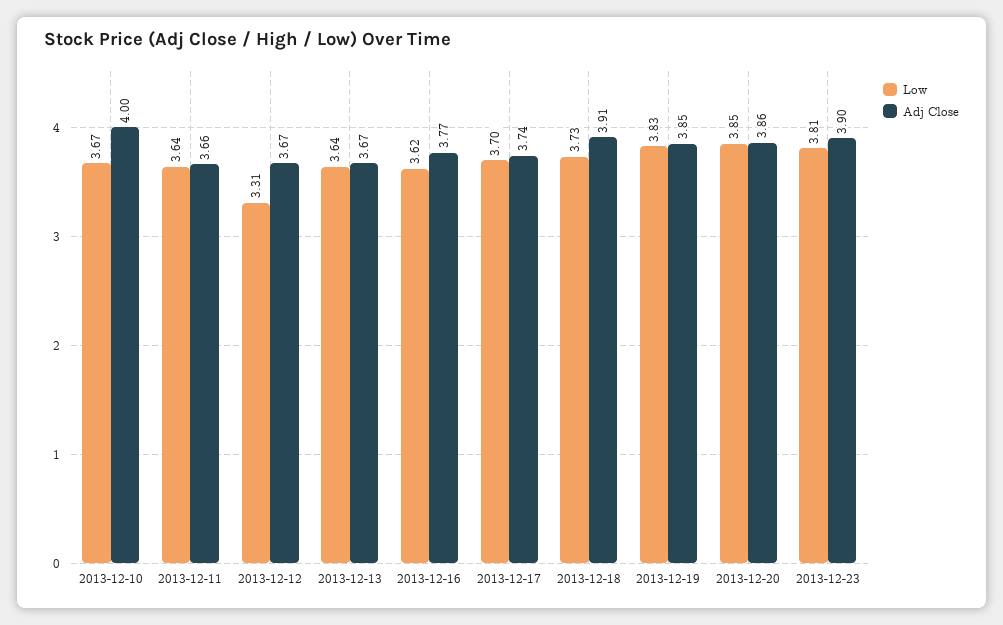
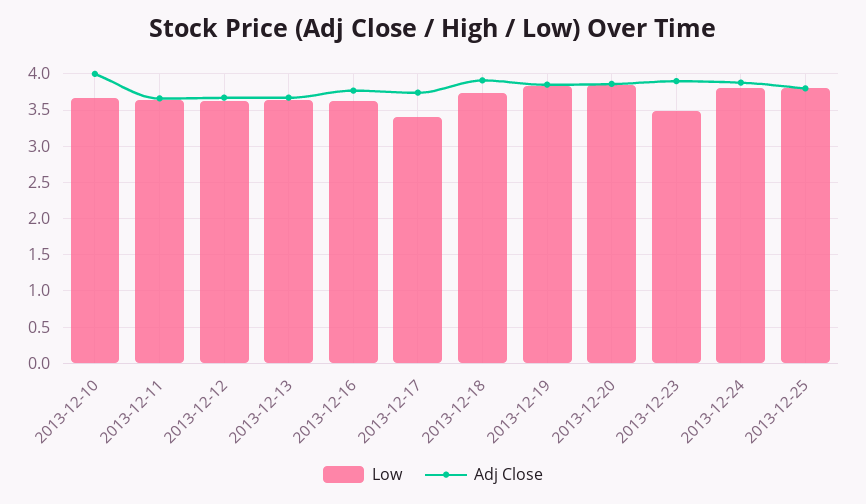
Low, 2013-12-12: 3.31 -> 3.6
Low, 2013-12-17: 3.7 -> 3.4
Low, 2013-12-23: 3.81 -> 3.5
Low, 2013-12-24: none -> 3.8
Adj Close, 2013-12-24: none -> 3.9
Low, 2013-12-25: none -> 3.8
Adj Close, 2013-12-25: none -> 3.8

